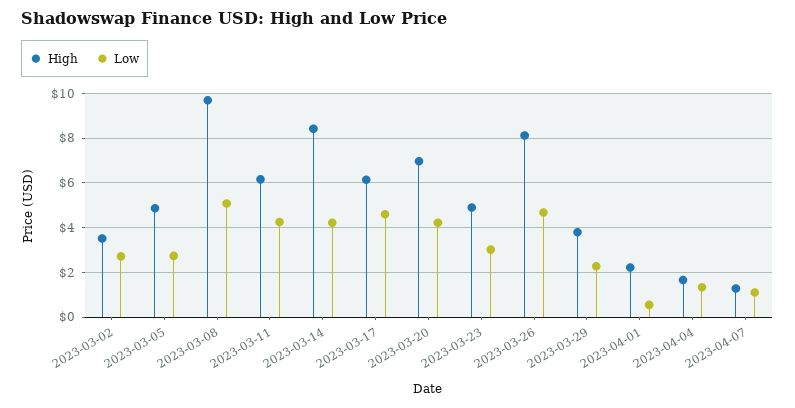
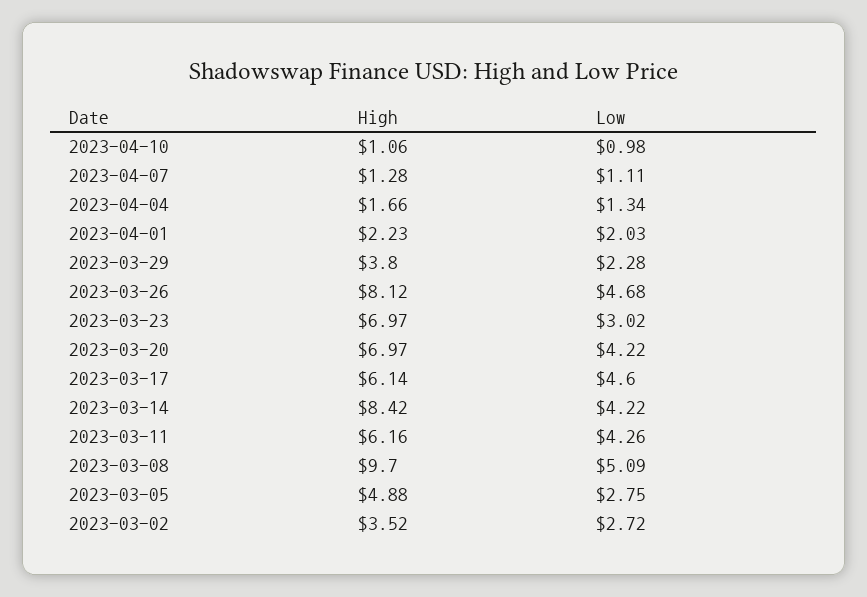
High, 2023-03-23: 5 -> 6.97
Low, 2023-04-01: 0.5 -> 2.03
High, 2023-04-10: none -> 1.06
Low, 2023-04-10: none -> 0.98

